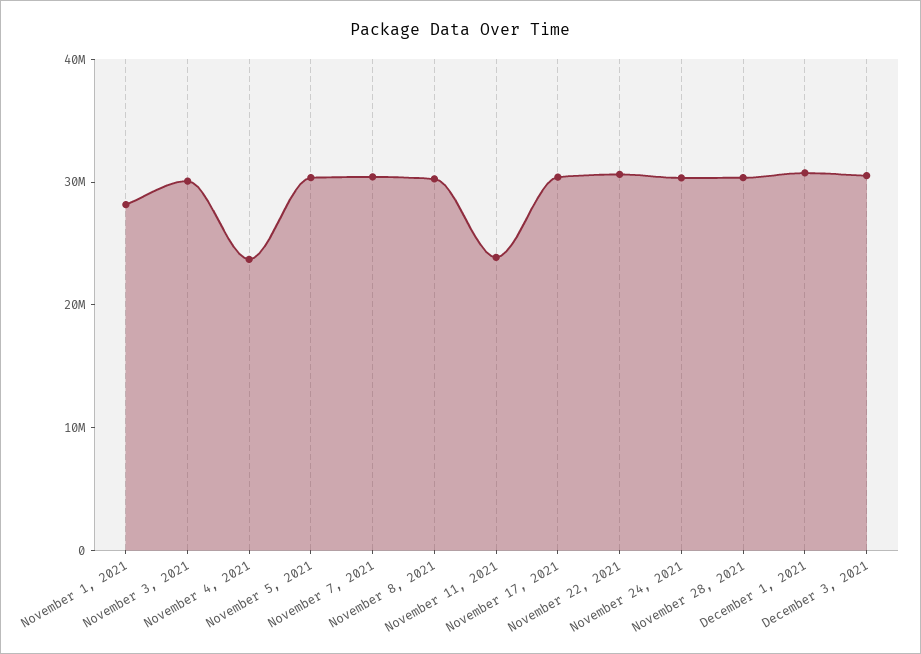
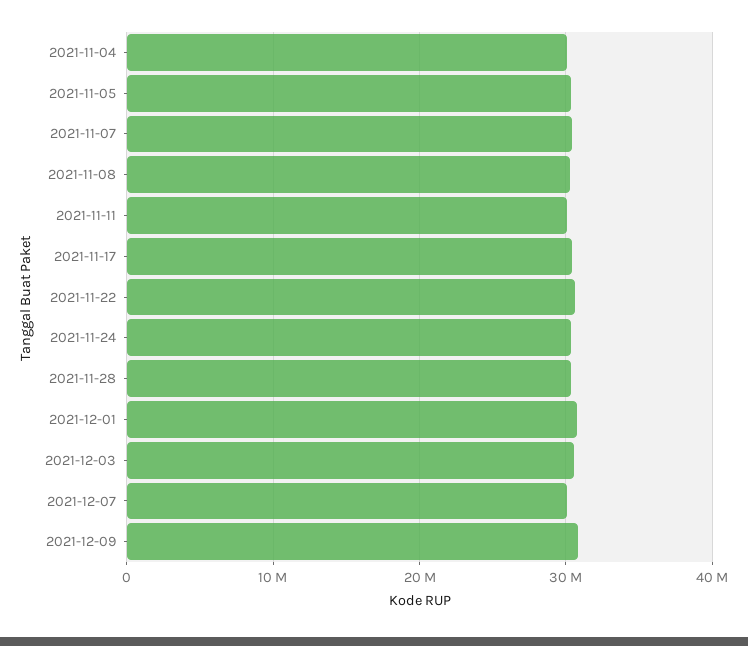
November 1, 2021: 28000000 -> none
November 3, 2021: 30000000 -> none
November 4, 2021: 24000000 -> 30000000
November 11, 2021: 24000000 -> 30000000
2021-12-07: none -> 30000000
2021-12-09: none -> 31000000

